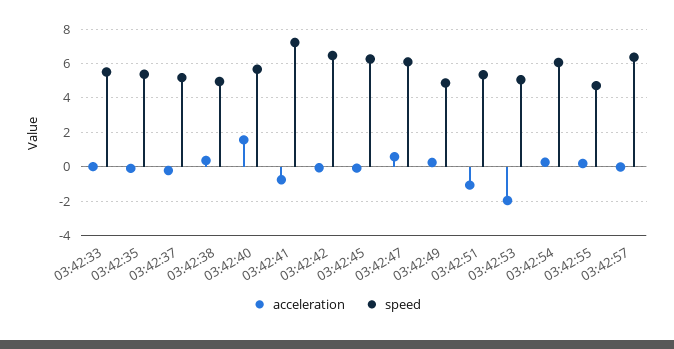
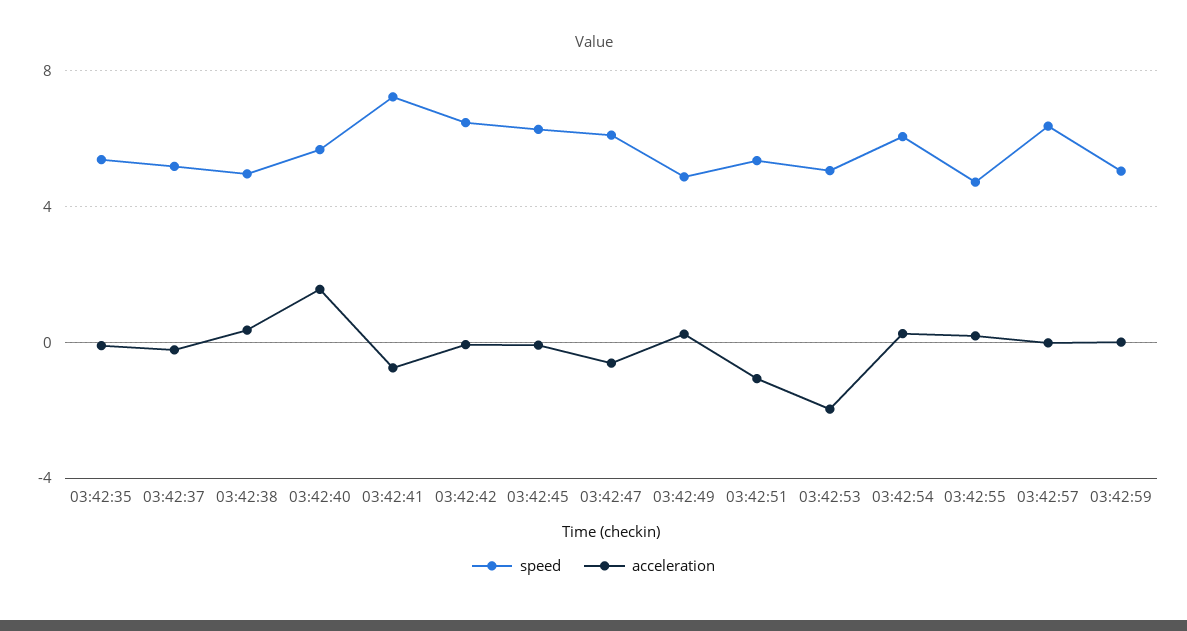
acceleration, 03:42:33: 0 -> none
speed, 03:42:33: 5.5 -> none
acceleration, 03:42:47: 0.5 -> -0.5
speed, 03:42:59: none -> 5
acceleration, 03:42:59: none -> 0

